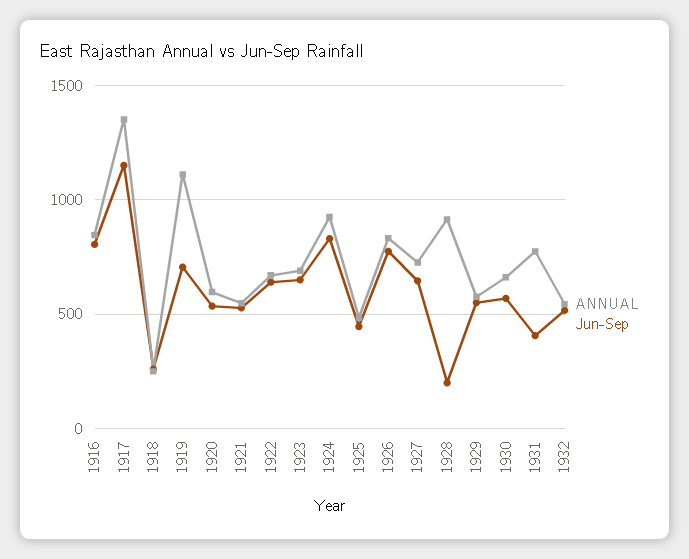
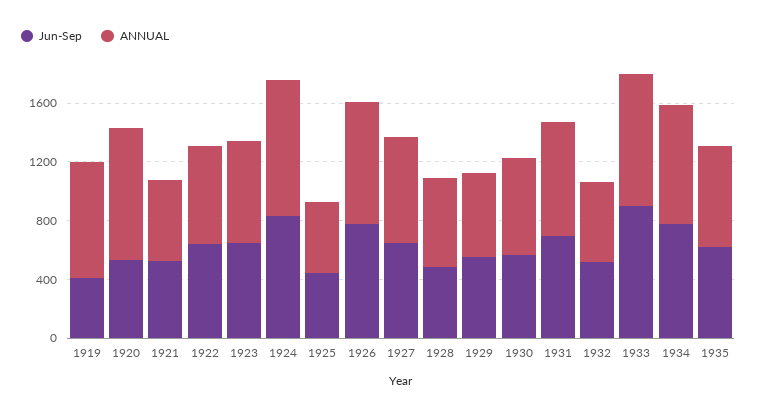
ANNUAL, 1916: 850 -> none
Jun-Sep, 1916: 800 -> none
ANNUAL, 1917: 1350 -> none
Jun-Sep, 1917: 1150 -> none
ANNUAL, 1918: 250 -> none
Jun-Sep, 1918: 250 -> none
ANNUAL, 1919: 1100 -> 800
Jun-Sep, 1919: 700 -> 400
ANNUAL, 1920: 600 -> 900
ANNUAL, 1928: 900 -> 600
Jun-Sep, 1928: 200 -> 500
Jun-Sep, 1931: 400 -> 700
Jun-Sep, 1933: none -> 900
ANNUAL, 1933: none -> 900
Jun-Sep, 1934: none -> 800
ANNUAL, 1934: none -> 800
Jun-Sep, 1935: none -> 600
ANNUAL, 1935: none -> 700

